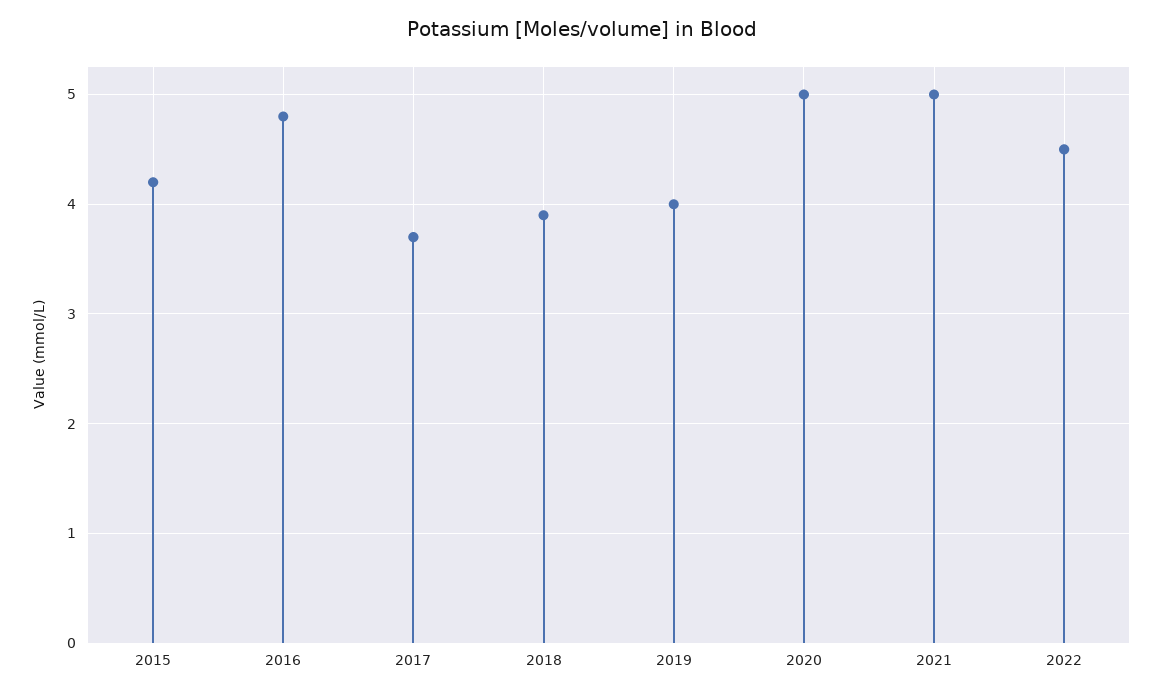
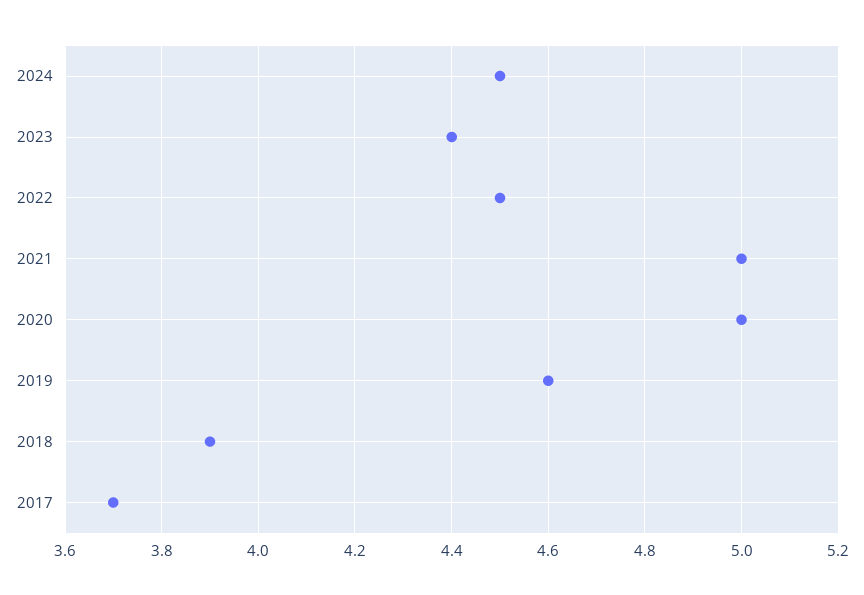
2015: 4.2 -> none
2016: 4.8 -> none
2019: 4 -> 4.6
2024: none -> 4.5
2023: none -> 4.4

